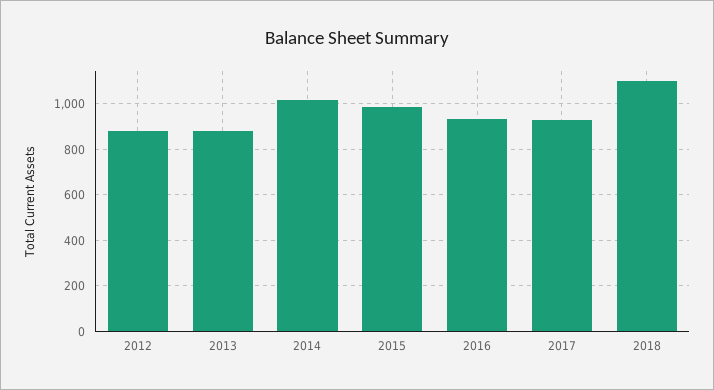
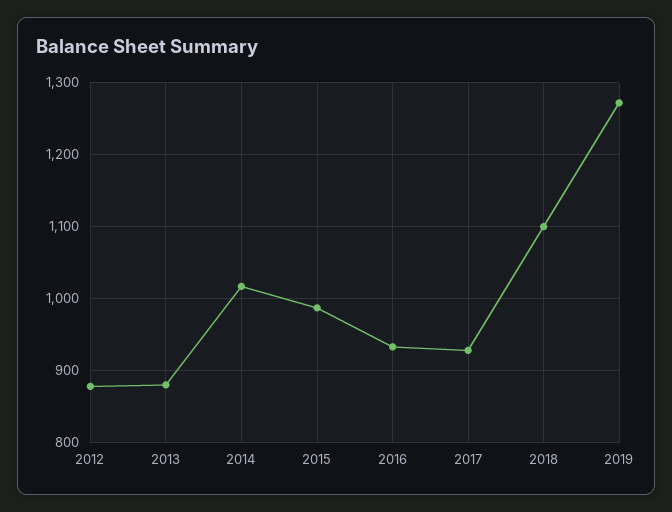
2019: none -> 1270

